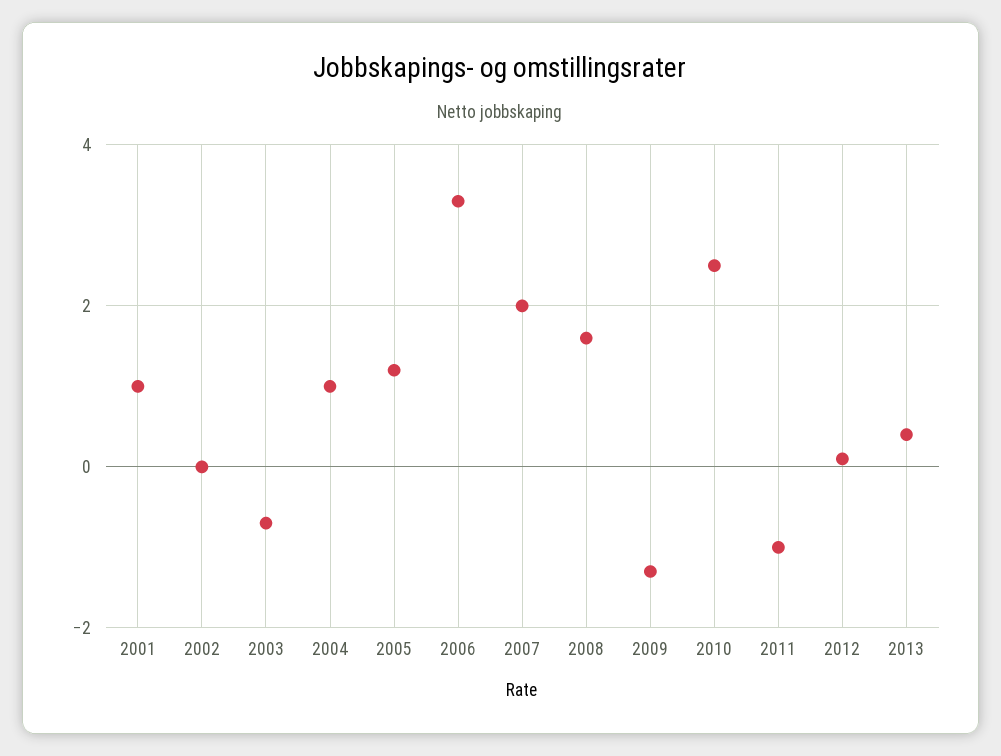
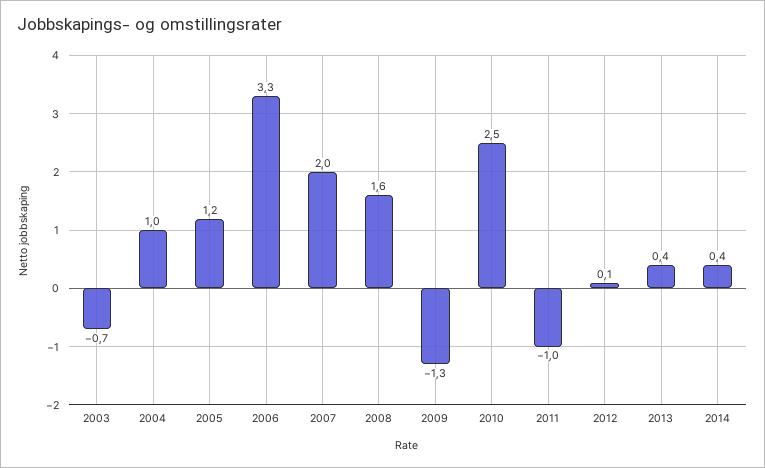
2001: 1 -> none
2002: 0 -> none
2014: none -> 0.4

